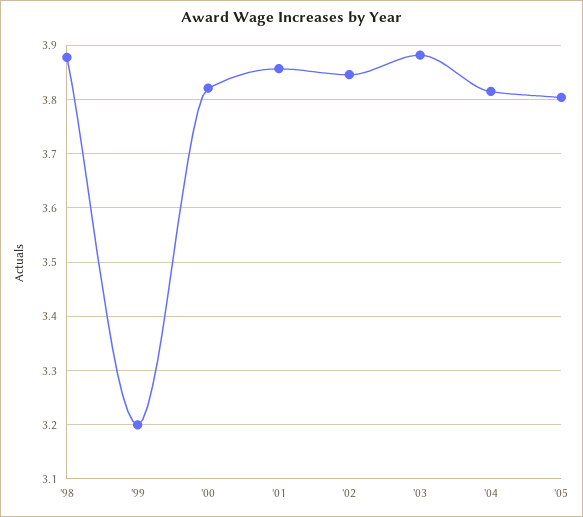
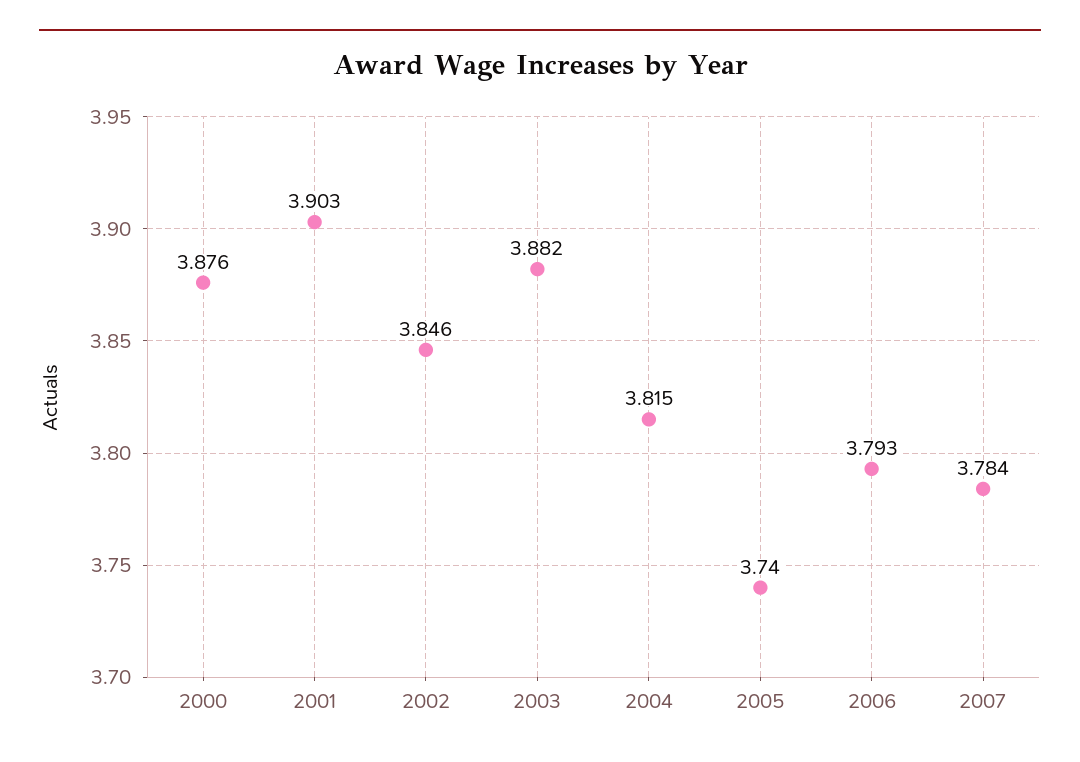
'98: 3.88 -> none
'99: 3.2 -> none
'00: 3.82 -> 3.876
'01: 3.86 -> 3.903
'05: 3.8 -> 3.74
2006: none -> 3.793
2007: none -> 3.784

